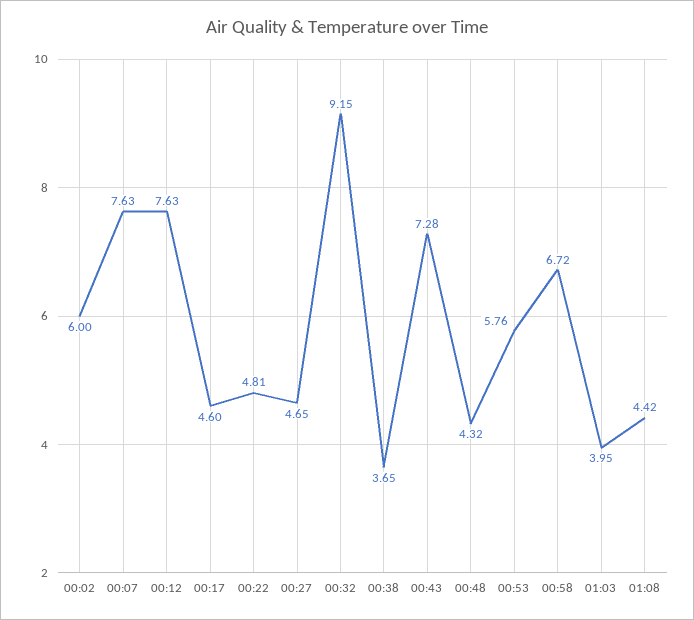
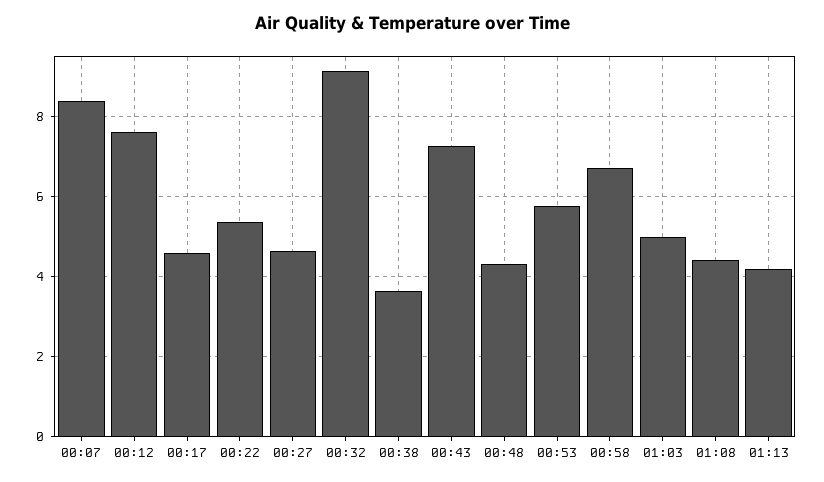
00:02: 6 -> none
00:07: 7.63 -> 8.4
00:22: 4.81 -> 5.4
01:03: 3.95 -> 5
01:13: none -> 4.2

